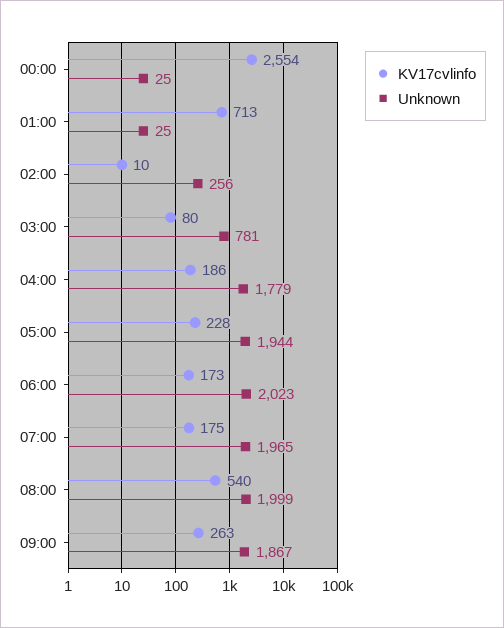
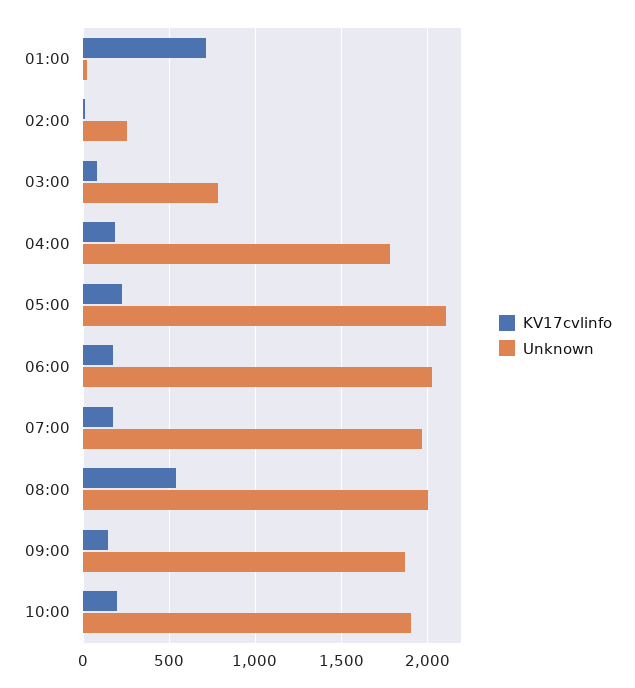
KV17cvlinfo, 00:00: 2554 -> none
Unknown, 00:00: 25 -> none
Unknown, 05:00: 1944 -> 2100
KV17cvlinfo, 09:00: 263 -> 150
KV17cvlinfo, 10:00: none -> 200
Unknown, 10:00: none -> 1900

